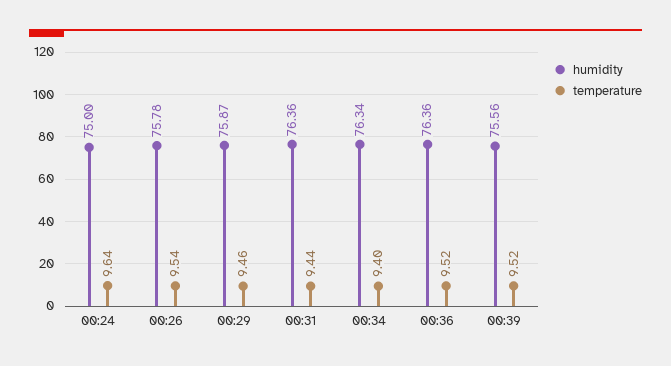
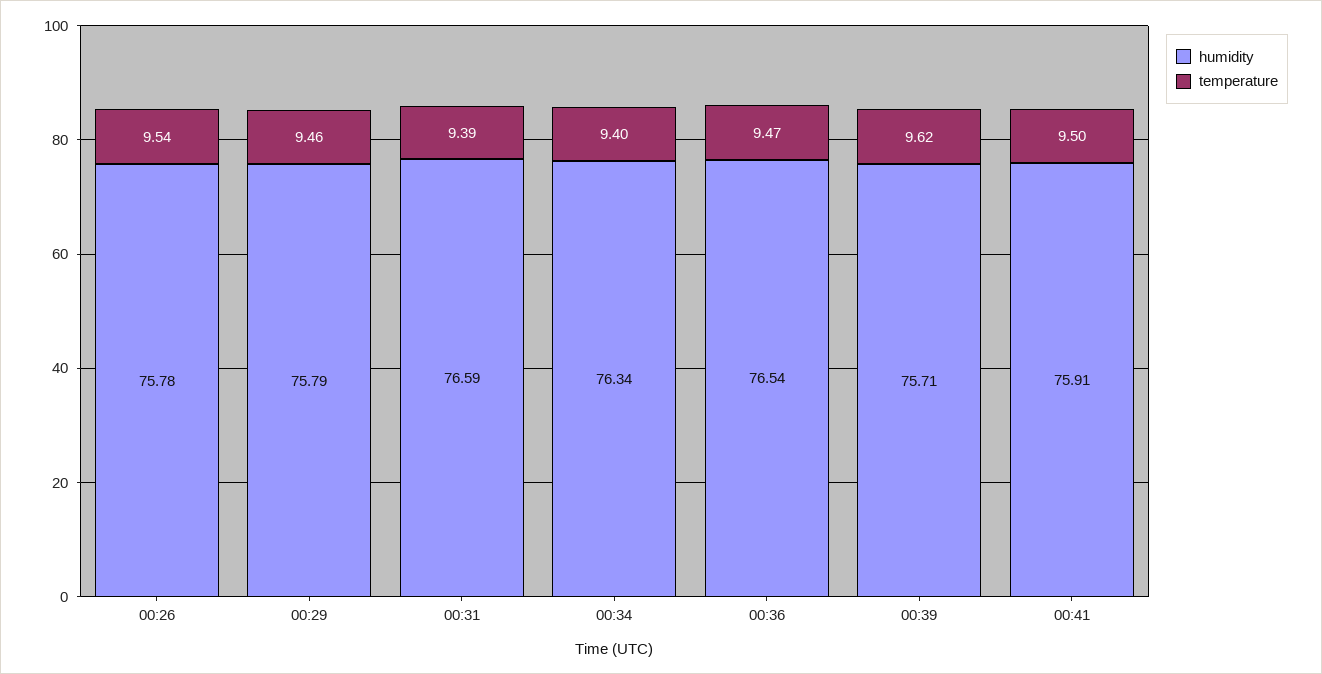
humidity, 00:24: 75 -> none
temperature, 00:24: 9.64 -> none
humidity, 00:29: 75.87 -> 75.79
humidity, 00:31: 76.36 -> 76.59
temperature, 00:31: 9.44 -> 9.39
humidity, 00:36: 76.36 -> 76.54
temperature, 00:36: 9.52 -> 9.47
humidity, 00:39: 75.56 -> 75.71
temperature, 00:39: 9.52 -> 9.62
humidity, 00:41: none -> 75.91
temperature, 00:41: none -> 9.5

